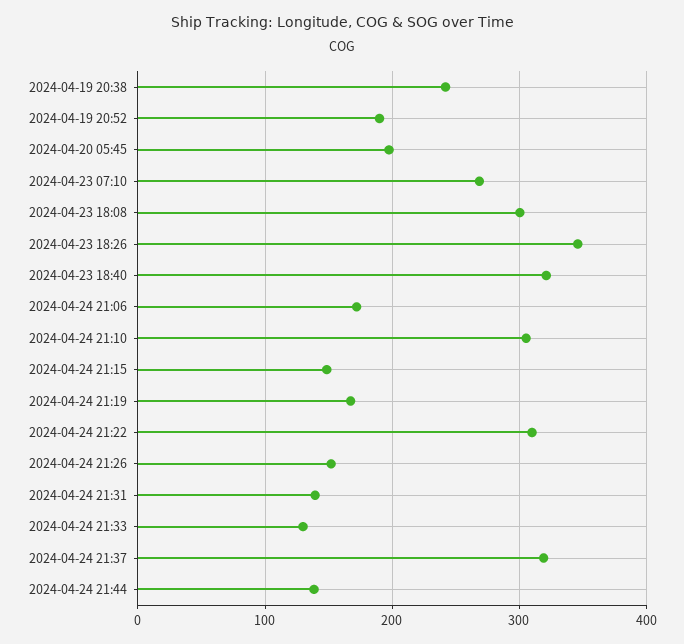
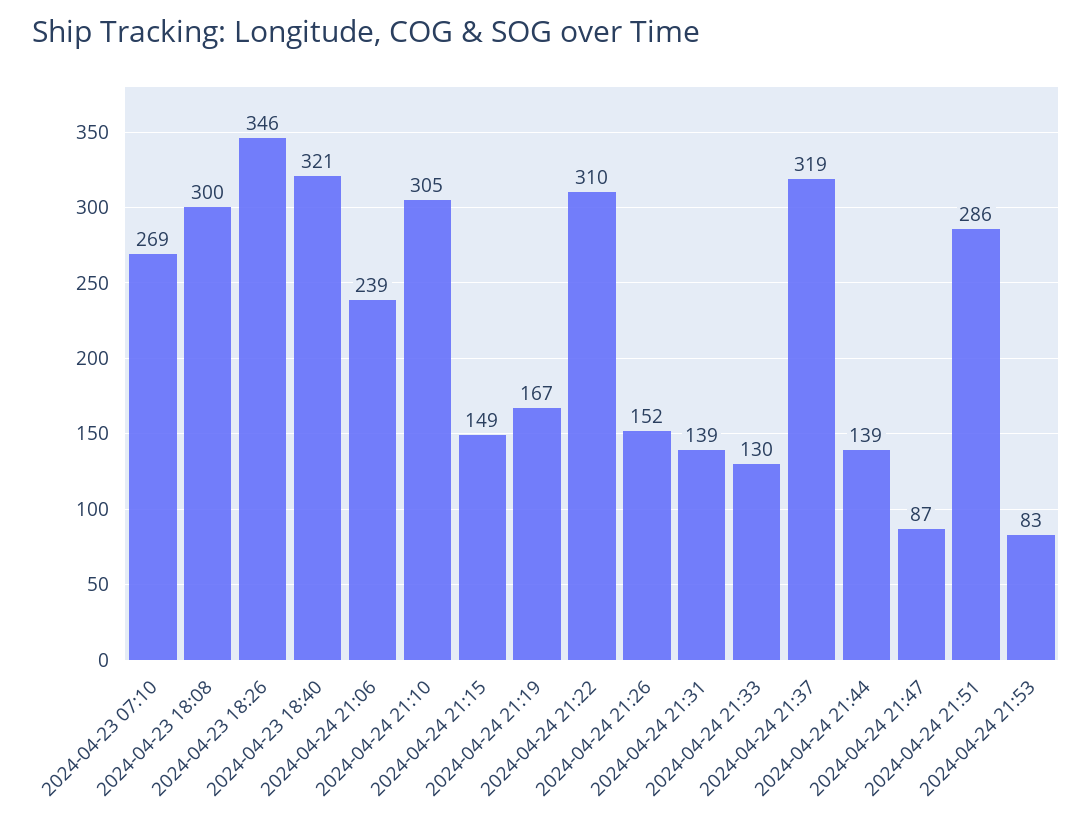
2024-04-19 20:38: 240 -> none
2024-04-19 20:52: 190 -> none
2024-04-20 05:45: 200 -> none
2024-04-24 21:06: 170 -> 239
2024-04-24 21:47: none -> 87
2024-04-24 21:51: none -> 286
2024-04-24 21:53: none -> 83

